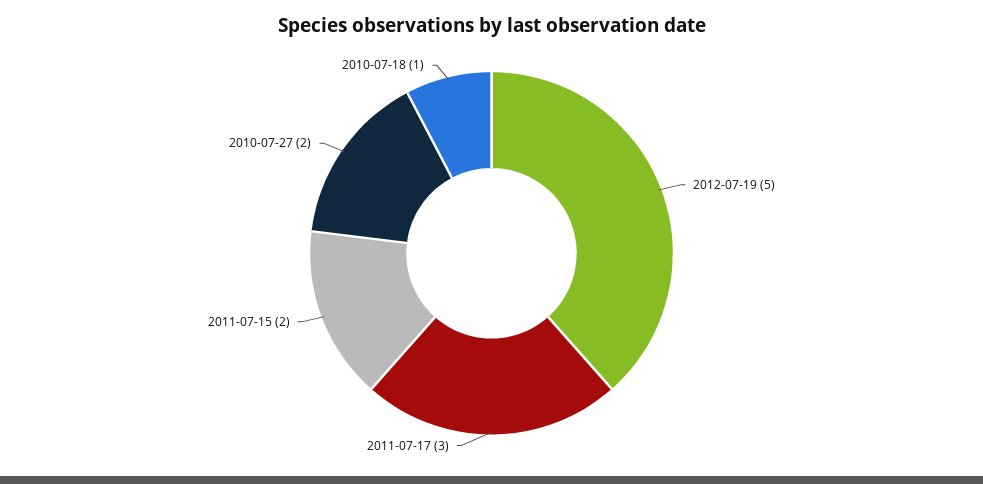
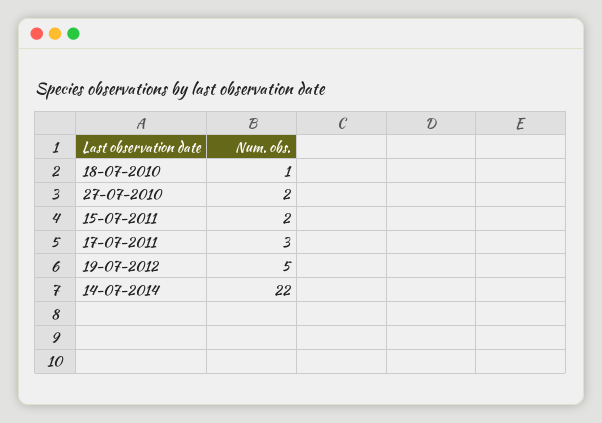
14-07-2014: none -> 22

